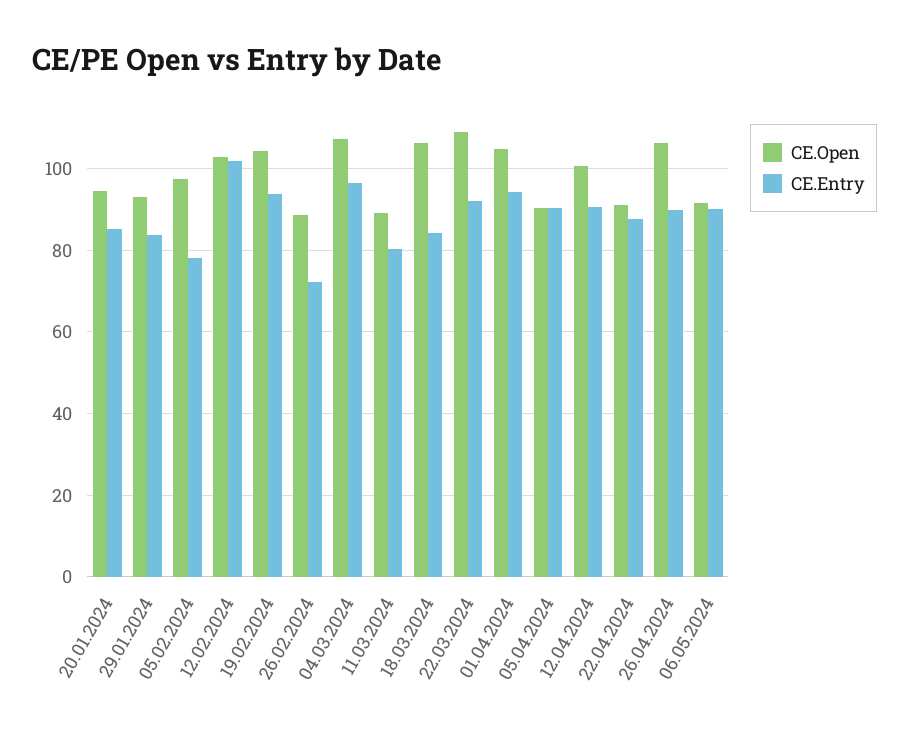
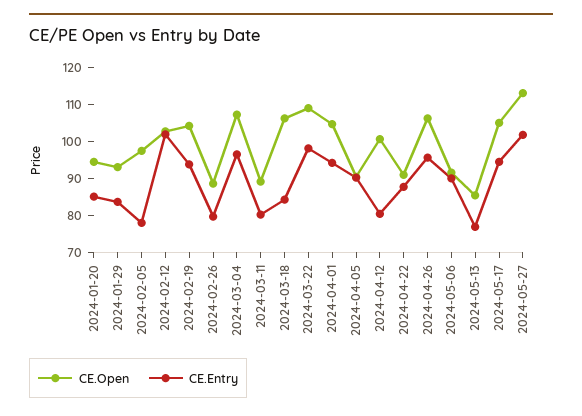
CE.Entry, 26.02.2024: 72 -> 80
CE.Entry, 22.03.2024: 92 -> 97.5
CE.Entry, 12.04.2024: 90 -> 80
CE.Entry, 26.04.2024: 90 -> 95
CE.Open, 2024-05-13: none -> 85
CE.Entry, 2024-05-13: none -> 77.5
CE.Open, 2024-05-17: none -> 105
CE.Entry, 2024-05-17: none -> 95
CE.Open, 2024-05-27: none -> 112.5
CE.Entry, 2024-05-27: none -> 102.5

